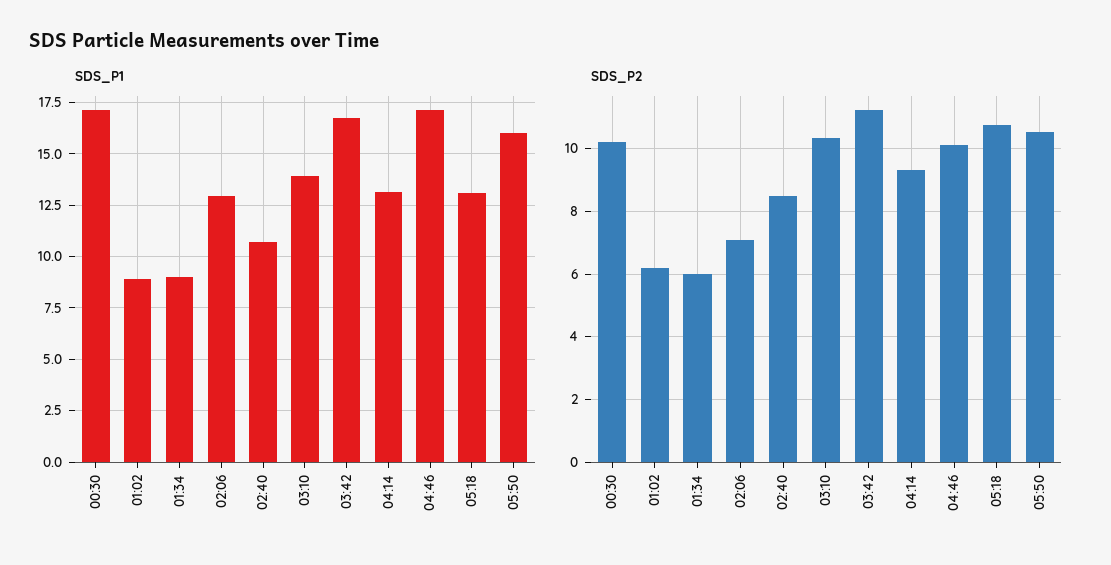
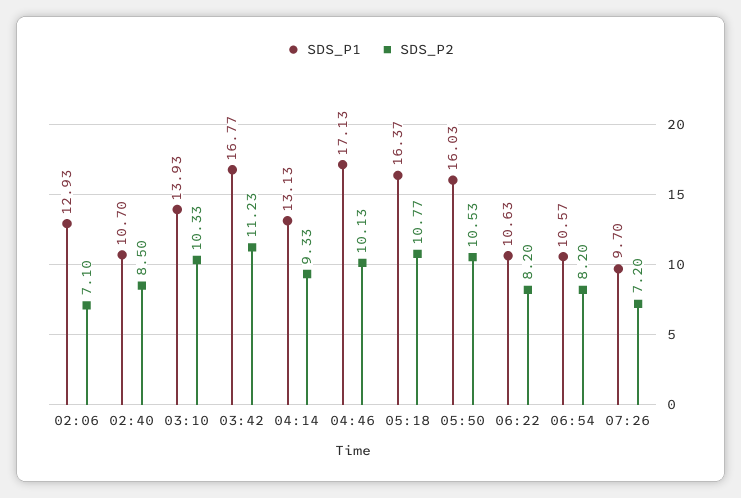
SDS_P1, 00:30: 17 -> none
SDS_P1, 01:02: 9 -> none
SDS_P1, 01:34: 9 -> none
SDS_P1, 05:18: 13 -> 16.37
SDS_P2, 00:30: 10.2 -> none
SDS_P2, 01:02: 6.2 -> none
SDS_P2, 01:34: 6 -> none
SDS_P1, 06:22: none -> 10.63
SDS_P2, 06:22: none -> 8.2
SDS_P1, 06:54: none -> 10.57
SDS_P2, 06:54: none -> 8.2
SDS_P1, 07:26: none -> 9.7
SDS_P2, 07:26: none -> 7.2

